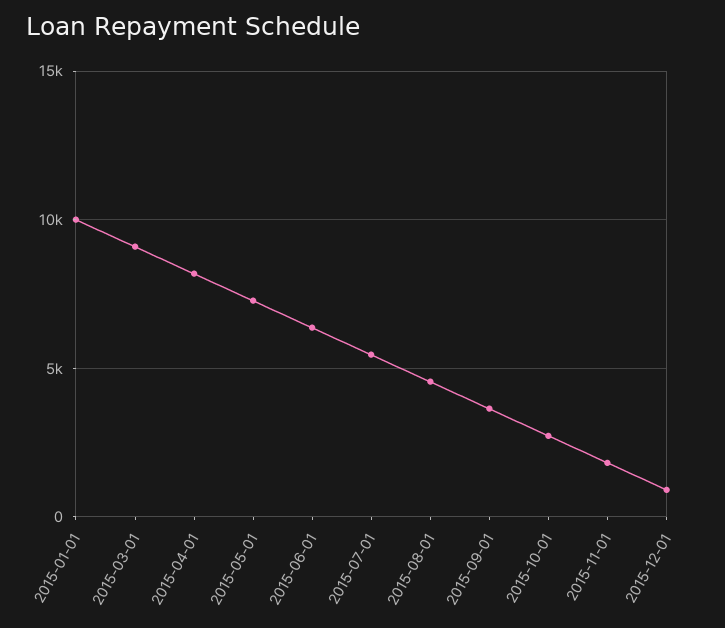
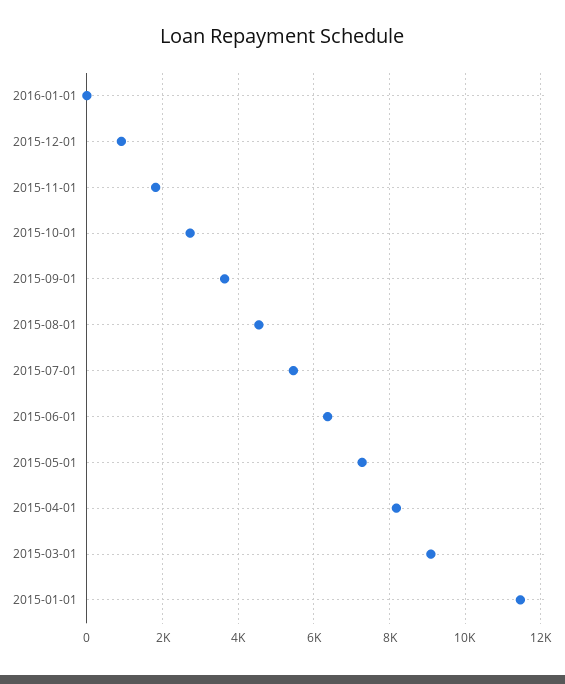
2015-01-01: 10000 -> 11400
2016-01-01: none -> 0

